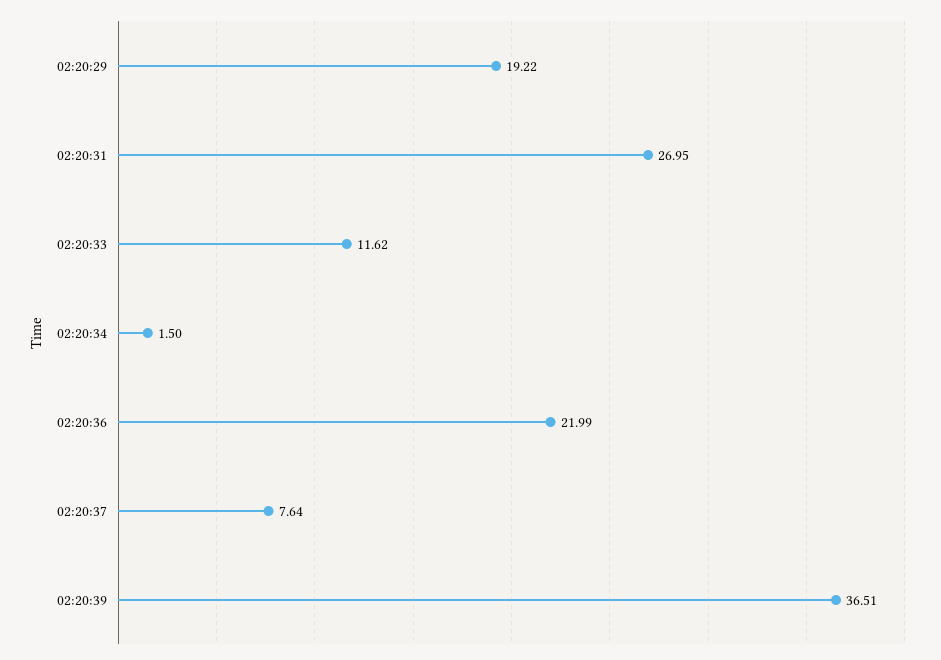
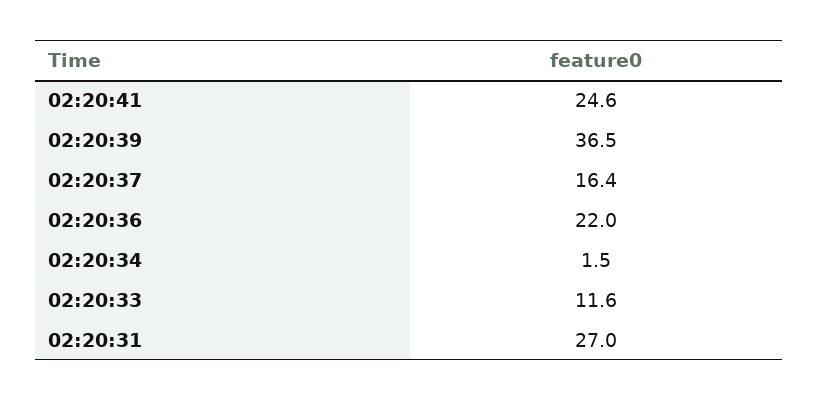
02:20:29: 19.22 -> none
02:20:37: 7.64 -> 16.4
02:20:41: none -> 24.6

